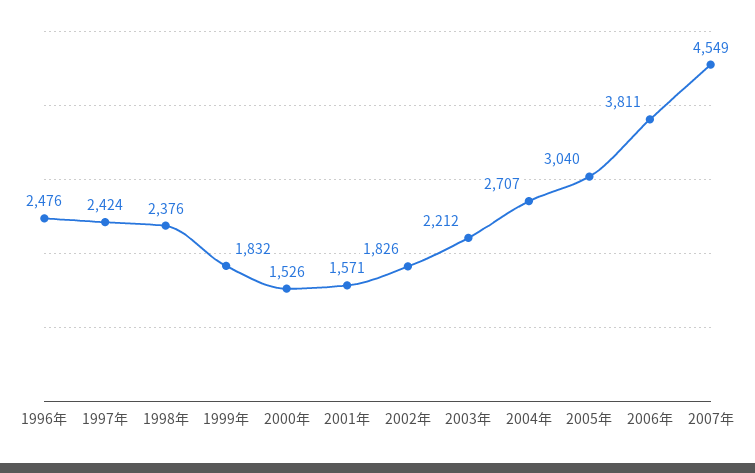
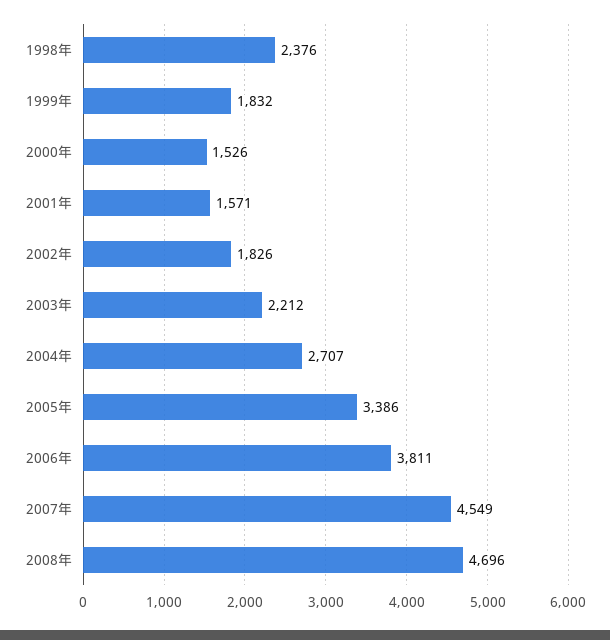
1996年: 2476 -> none
1997年: 2424 -> none
2005年: 3040 -> 3386
2008年: none -> 4696

